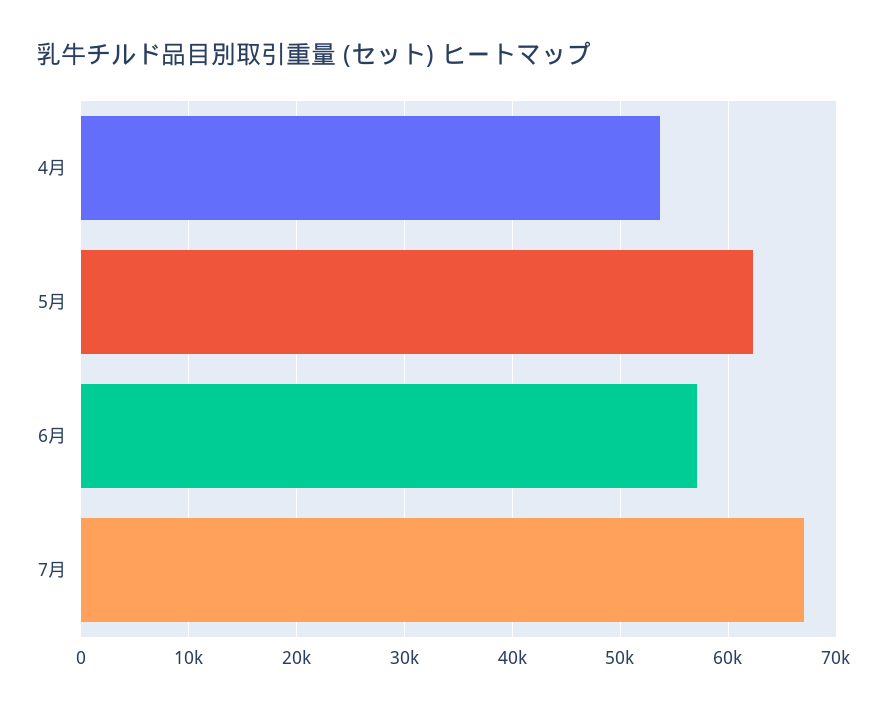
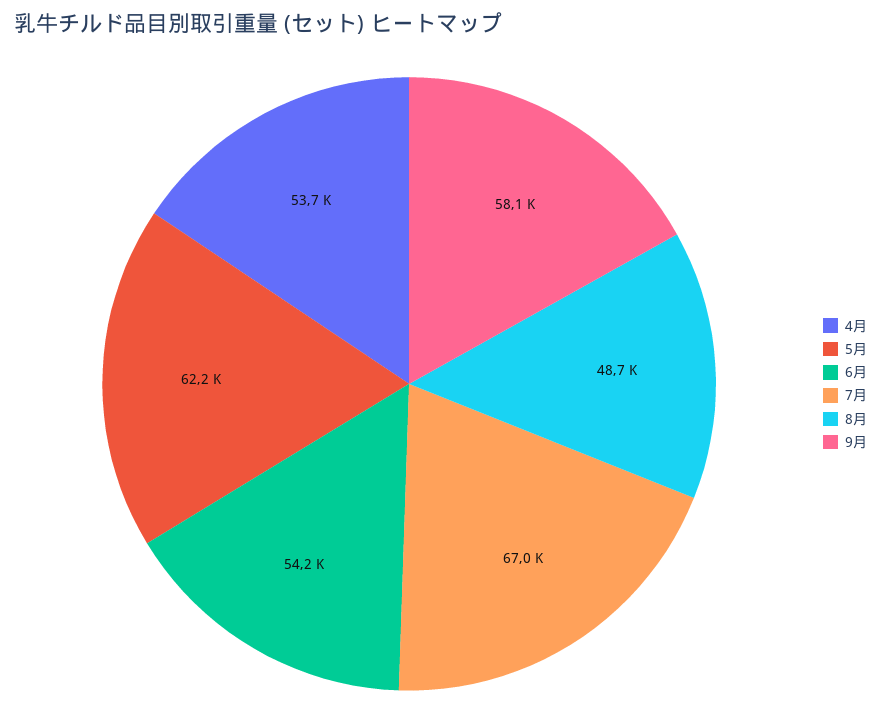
6月: 57000 -> 54200
8月: none -> 48700
9月: none -> 58100

